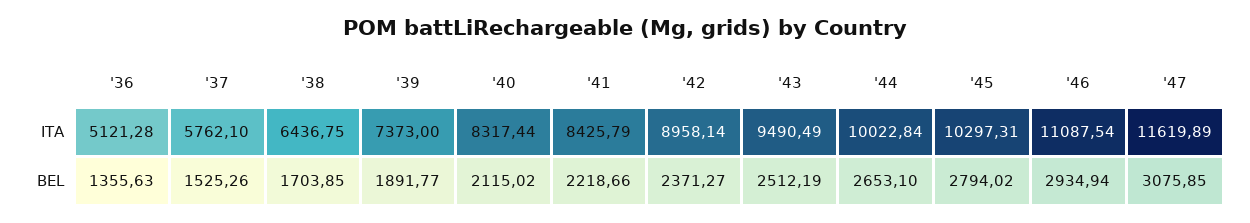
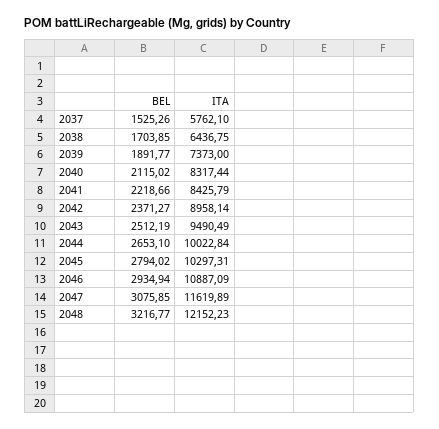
'36, ITA: 5121.28 -> none
'46, ITA: 11087.54 -> 10887.09
'36, BEL: 1355.63 -> none
2048, BEL: none -> 3216.77
2048, ITA: none -> 12152.23

